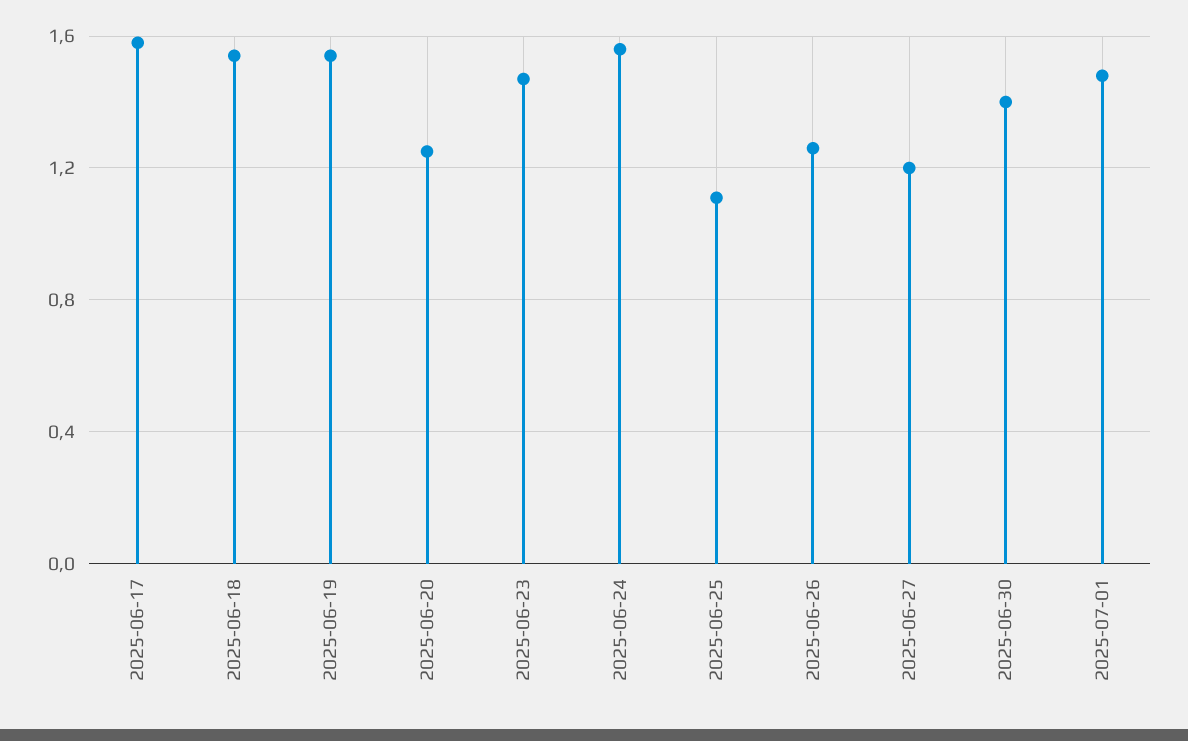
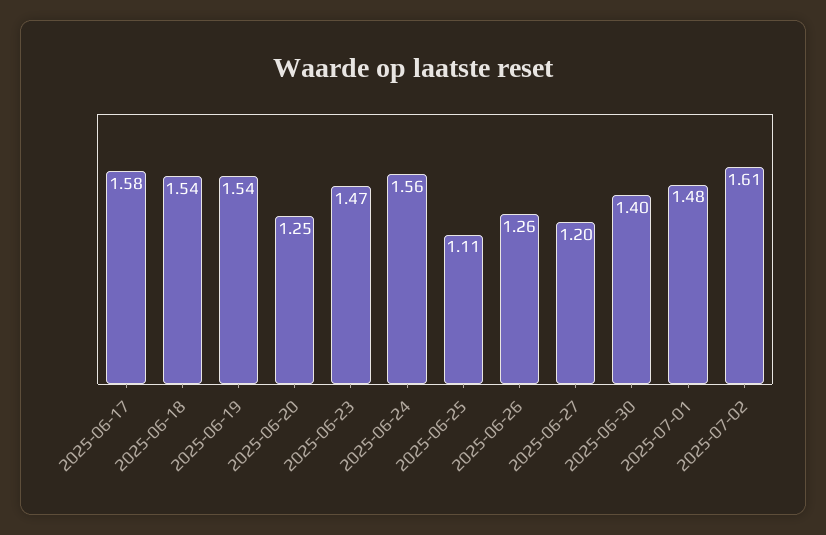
2025-07-02: none -> 1.61

